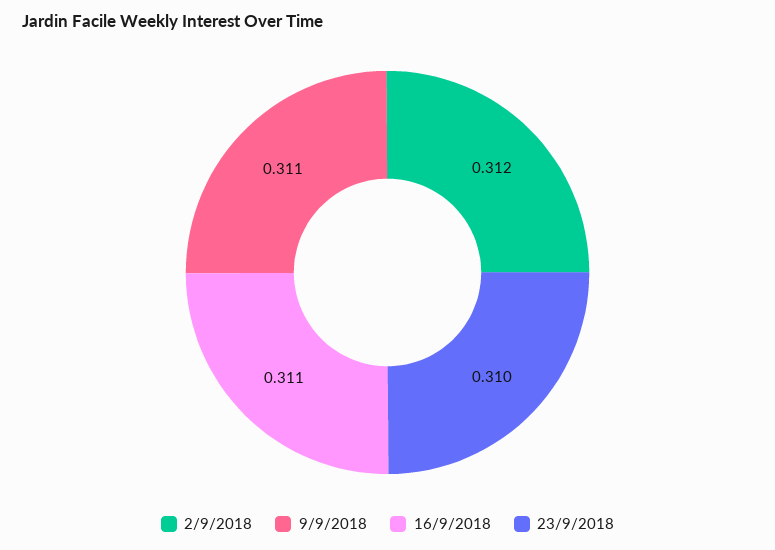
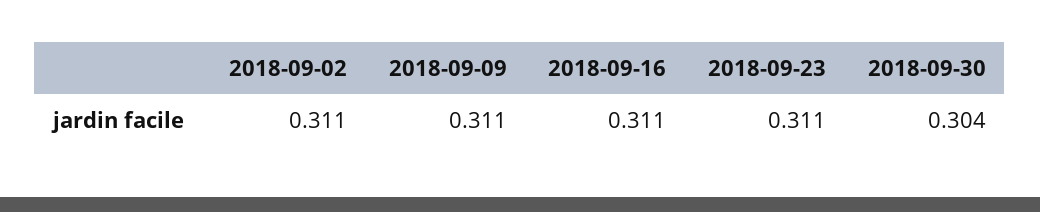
2/9/2018: 0.312 -> 0.311
23/9/2018: 0.31 -> 0.311
2018-09-30: none -> 0.304

